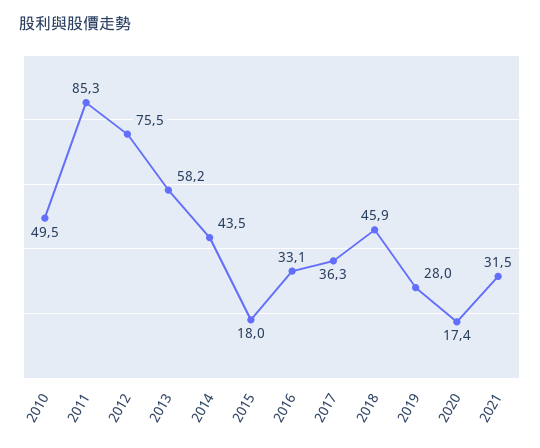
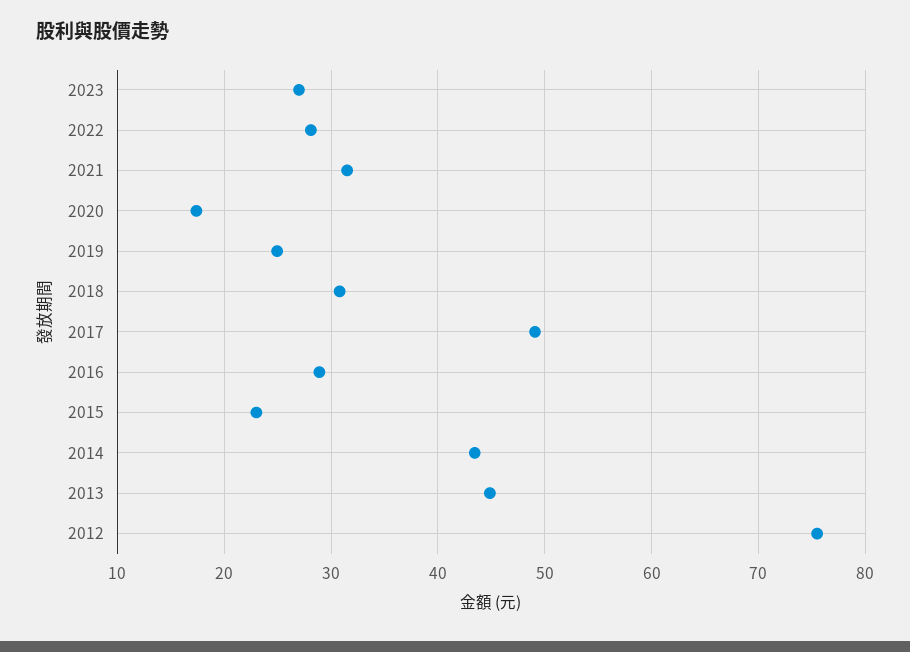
2010: 49.5 -> none
2011: 85.3 -> none
2013: 58.2 -> 45
2015: 18 -> 23
2016: 33.1 -> 29
2017: 36.3 -> 49
2018: 45.9 -> 31
2019: 28 -> 25
2023: none -> 27
2022: none -> 28

